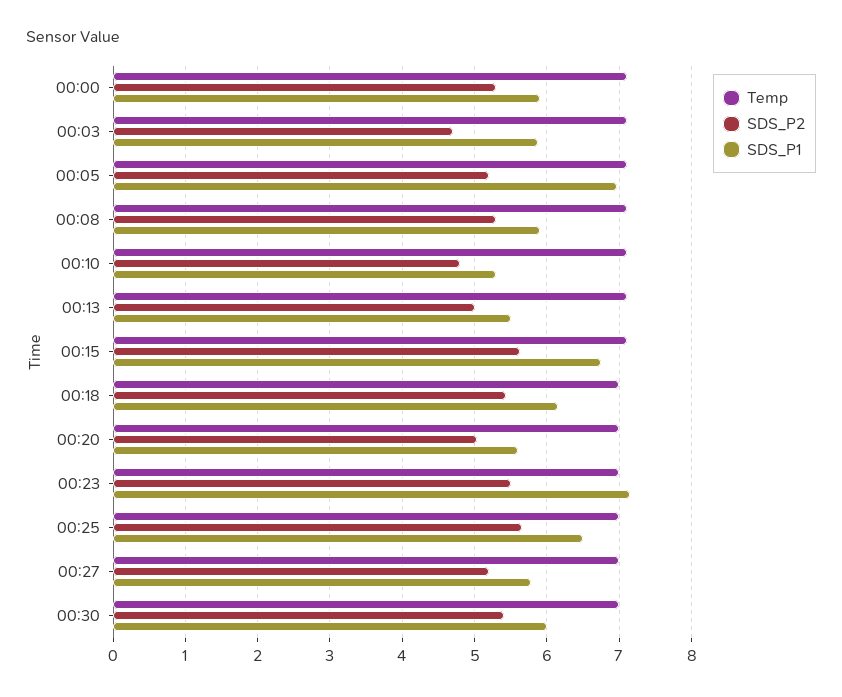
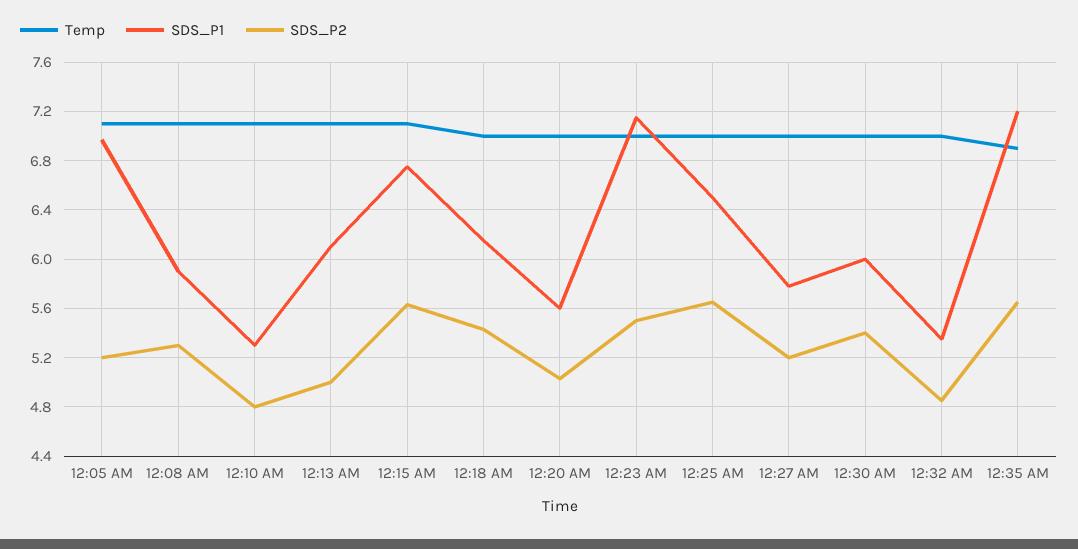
Temp, 00:00: 7.1 -> none
SDS_P2, 00:00: 5.3 -> none
SDS_P1, 00:00: 5.9 -> none
Temp, 00:03: 7.1 -> none
SDS_P2, 00:03: 4.7 -> none
SDS_P1, 00:03: 5.9 -> none
SDS_P1, 00:13: 5.5 -> 6.1
Temp, 12:32 AM: none -> 7
SDS_P1, 12:32 AM: none -> 5.35
SDS_P2, 12:32 AM: none -> 4.85
Temp, 12:35 AM: none -> 6.9
SDS_P1, 12:35 AM: none -> 7.2
SDS_P2, 12:35 AM: none -> 5.65

